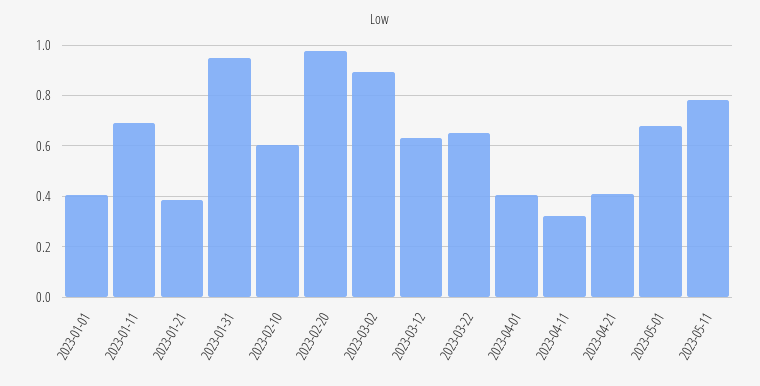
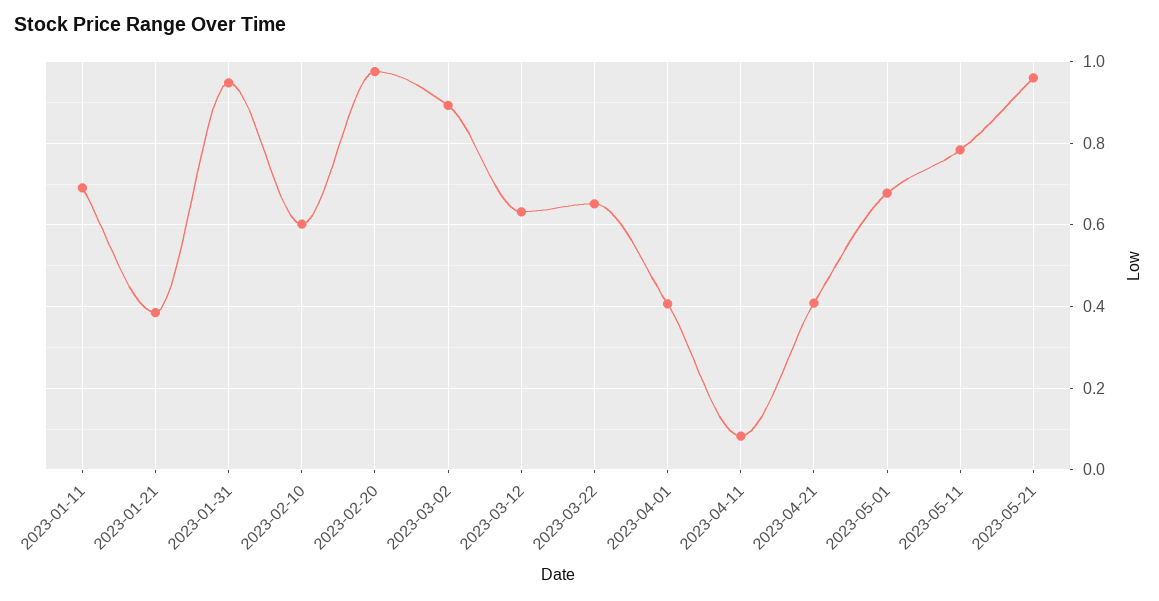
2023-01-01: 0.4 -> none
2023-04-11: 0.325 -> 0.08
2023-05-21: none -> 0.96

